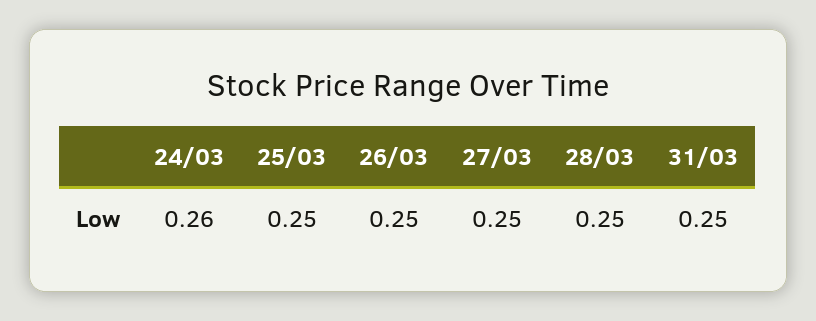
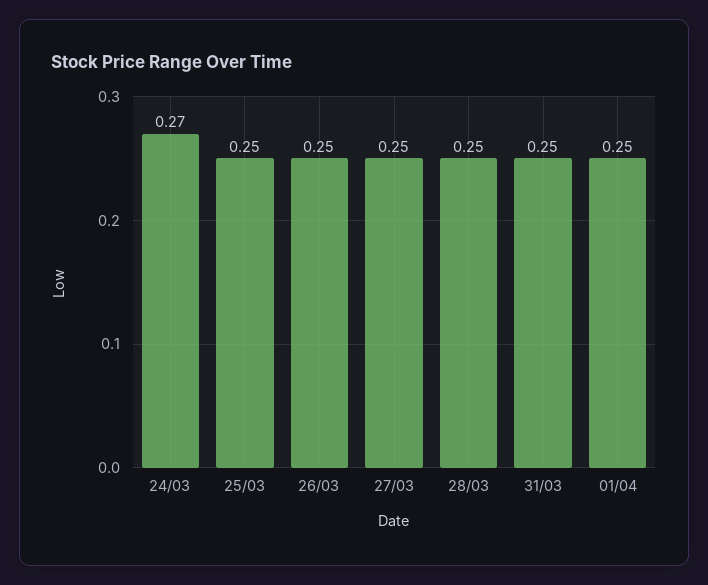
24/03: 0.26 -> 0.27
01/04: none -> 0.25

